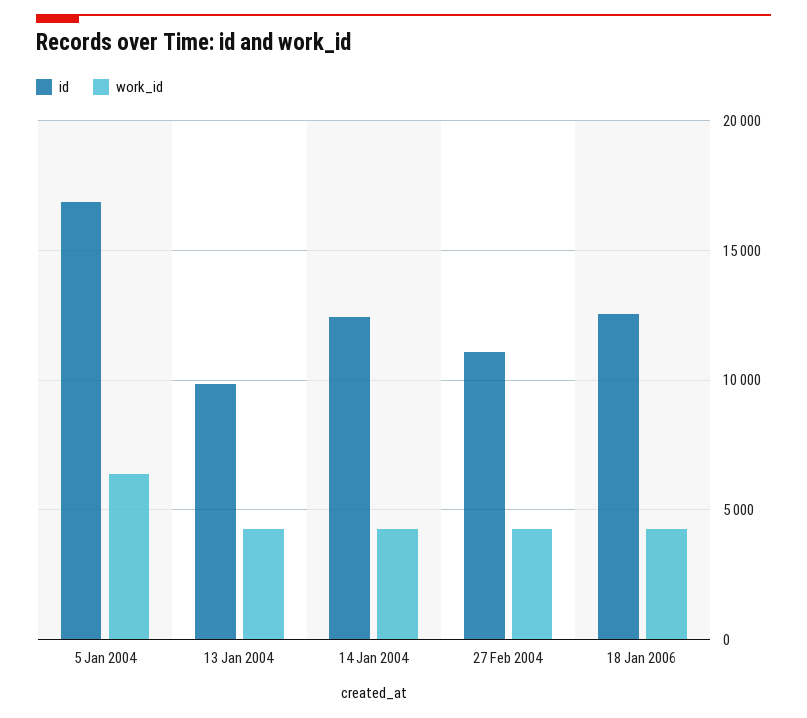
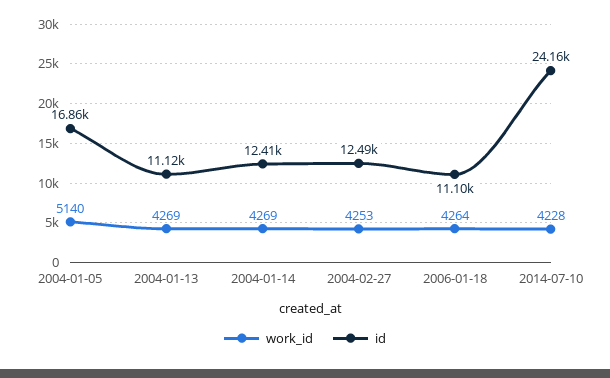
work_id, 5 Jan 2004: 6500 -> 5140
id, 13 Jan 2004: 10000 -> 11120
id, 27 Feb 2004: 11000 -> 12490
id, 18 Jan 2006: 12500 -> 11100
work_id, 2014-07-10: none -> 4228
id, 2014-07-10: none -> 24160

